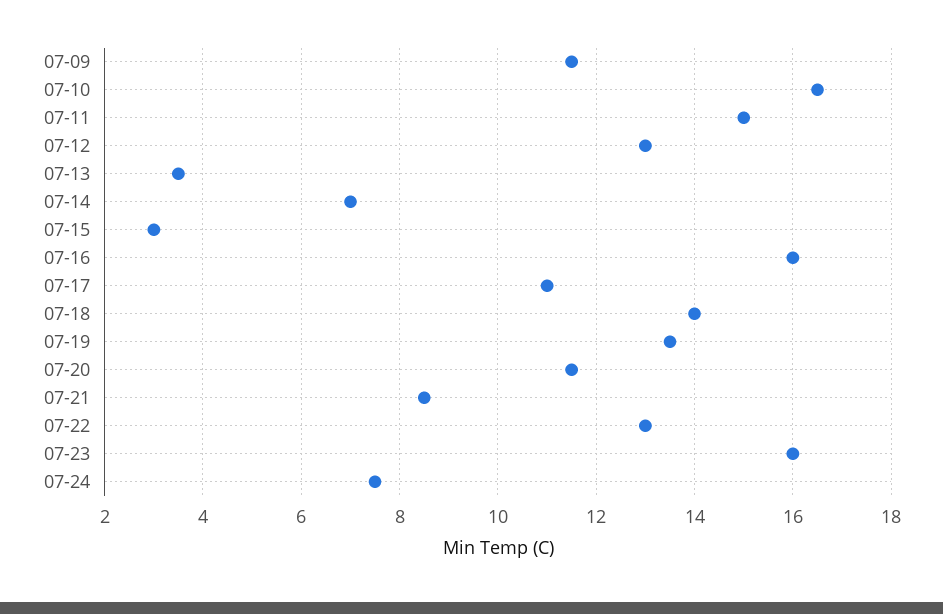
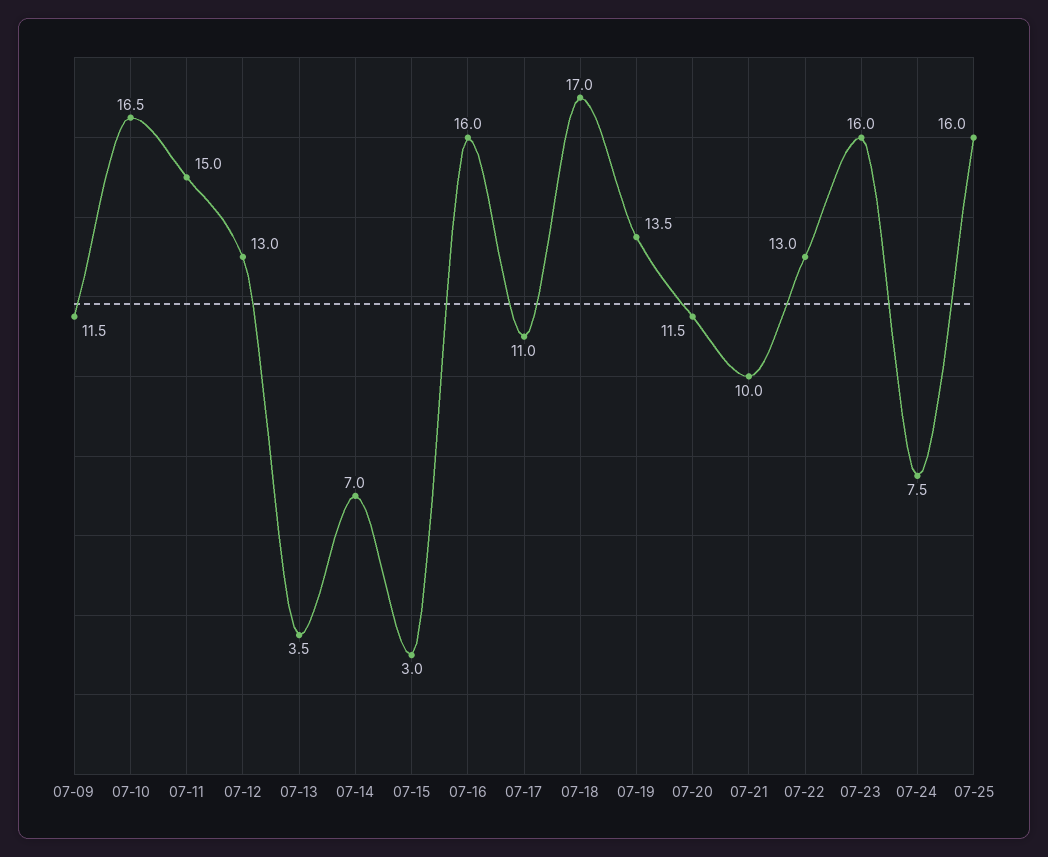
07-18: 14 -> 17
07-21: 8.5 -> 10
07-25: none -> 16

